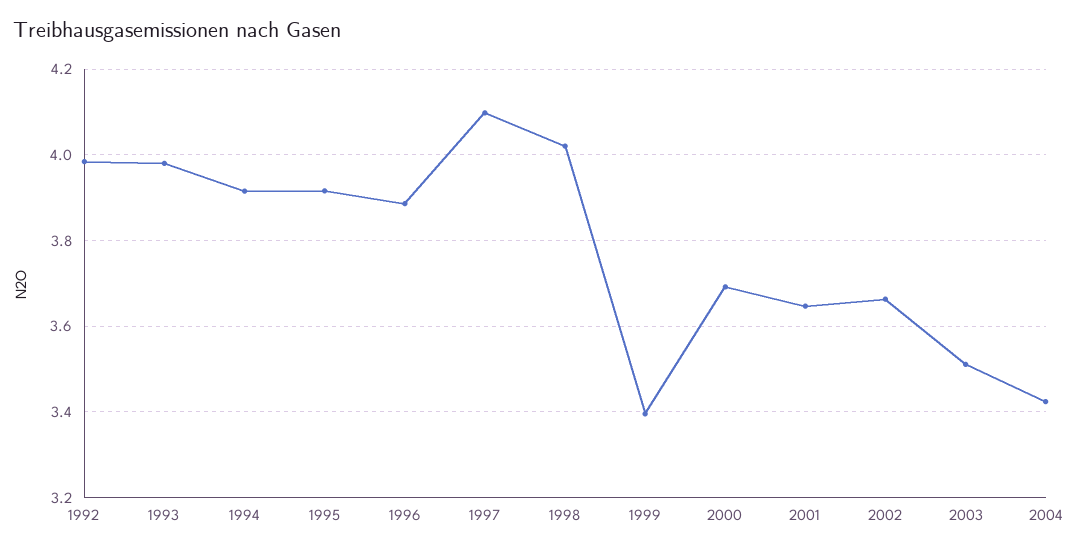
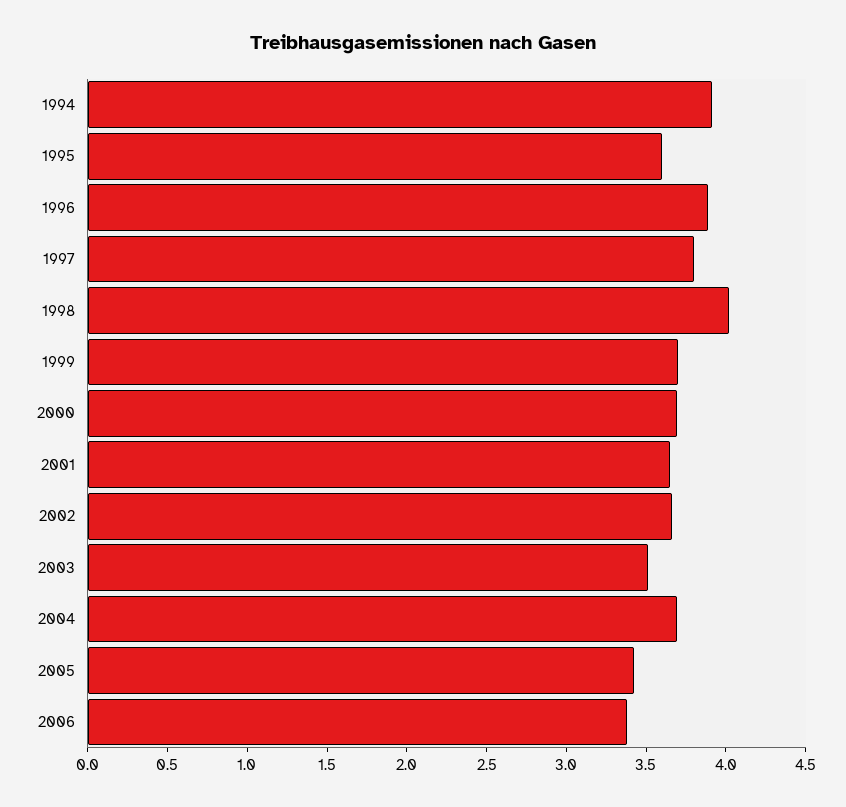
1992: 3.98 -> none
1993: 3.98 -> none
1995: 3.92 -> 3.6
1997: 4.1 -> 3.8
1999: 3.4 -> 3.7
2004: 3.42 -> 3.7
2005: none -> 3.4
2006: none -> 3.4

